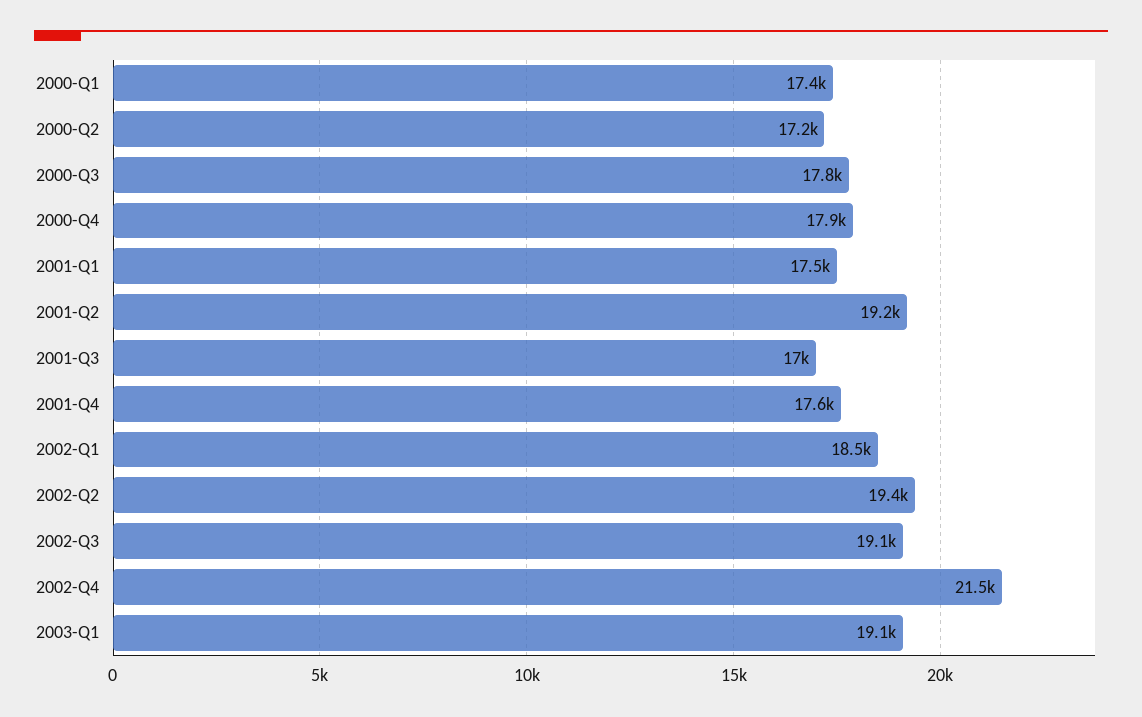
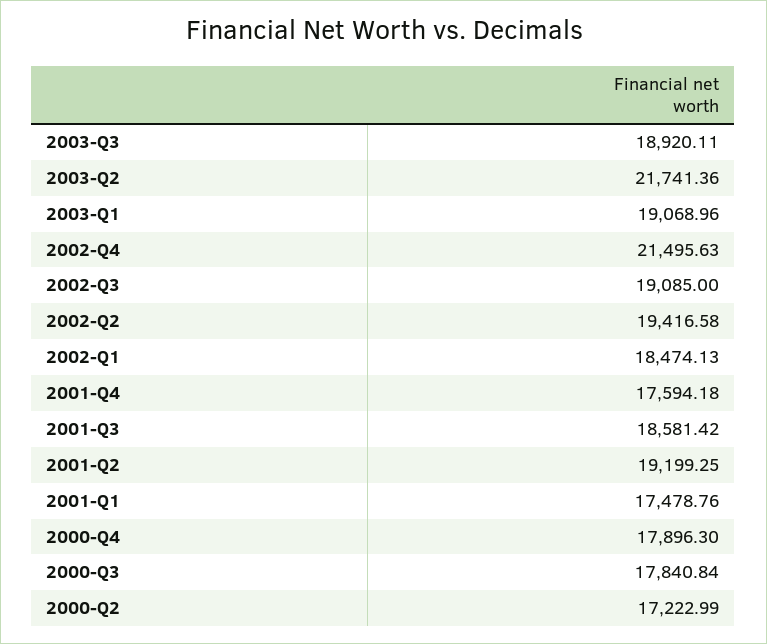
2000-Q1: 17400 -> none
2001-Q3: 17000 -> 18581.42
2003-Q3: none -> 18920.11
2003-Q2: none -> 21741.36

